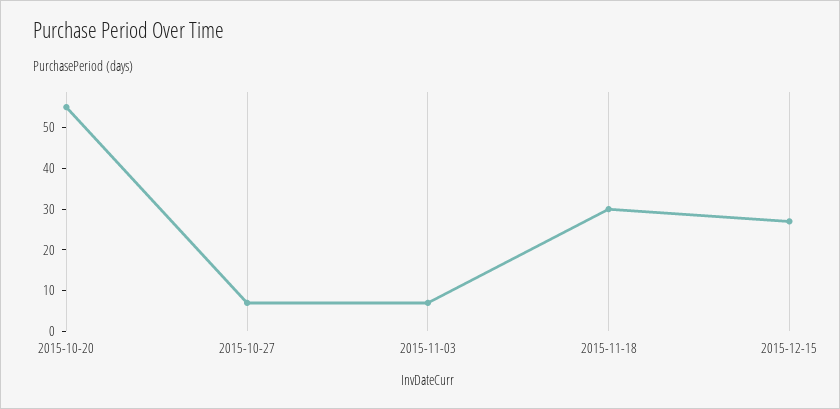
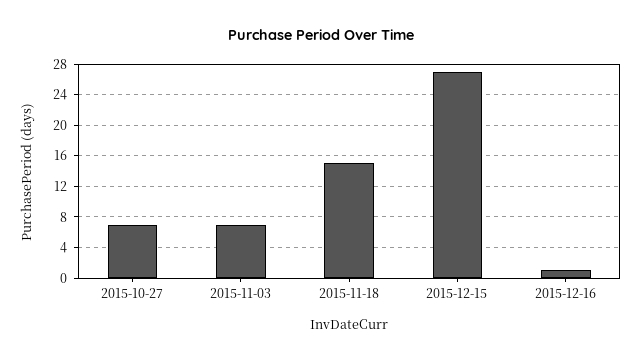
2015-10-20: 55 -> none
2015-11-18: 30 -> 15
2015-12-16: none -> 1

